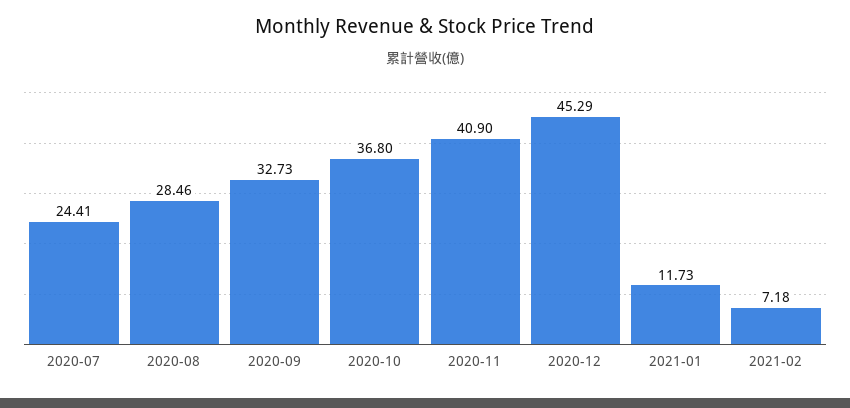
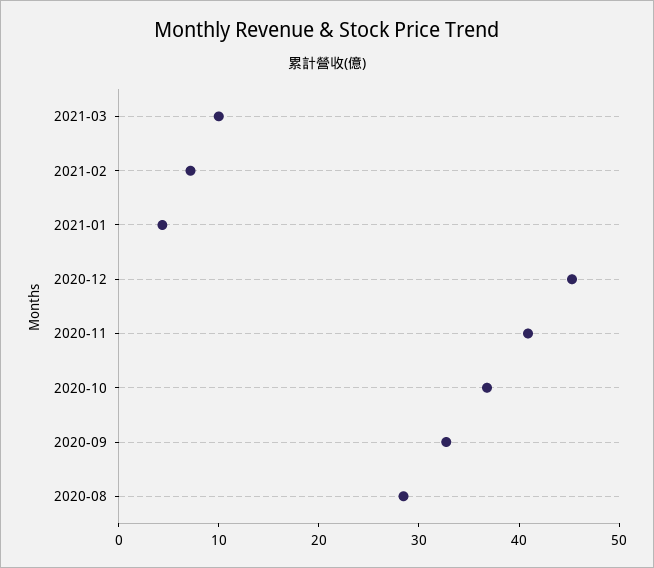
2020-07: 24.41 -> none
2021-01: 11.73 -> 4
2021-03: none -> 10

